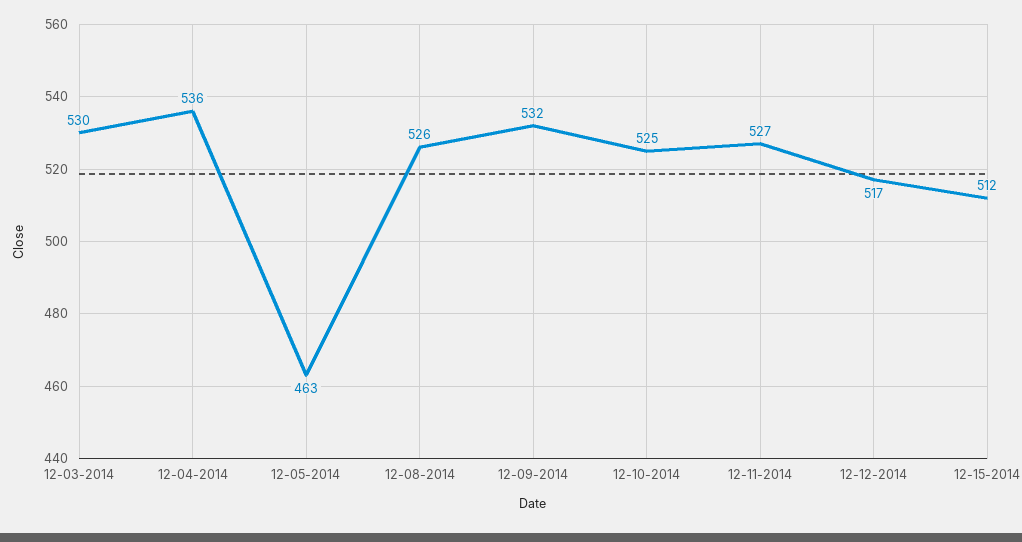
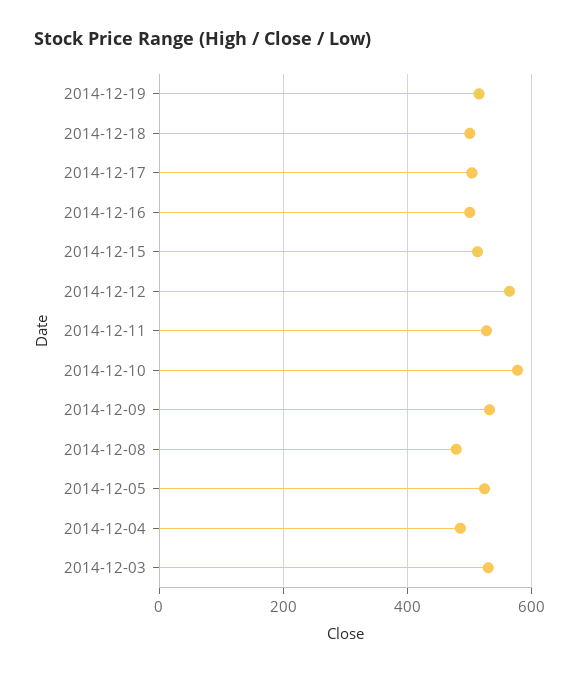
12-04-2014: 536 -> 480
12-05-2014: 463 -> 520
12-08-2014: 526 -> 480
12-10-2014: 525 -> 580
12-12-2014: 517 -> 560
2014-12-19: none -> 520
2014-12-18: none -> 500
2014-12-17: none -> 500
2014-12-16: none -> 500

